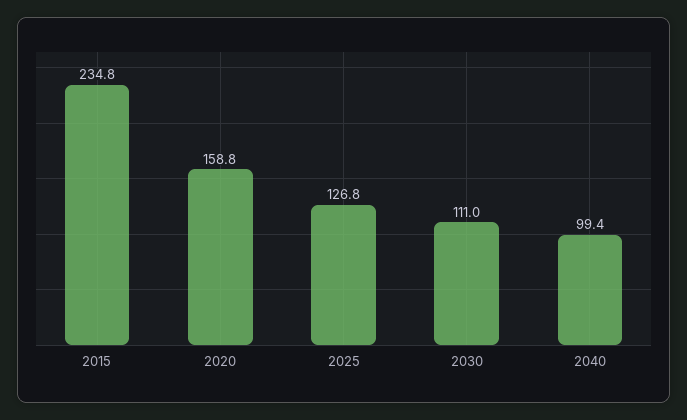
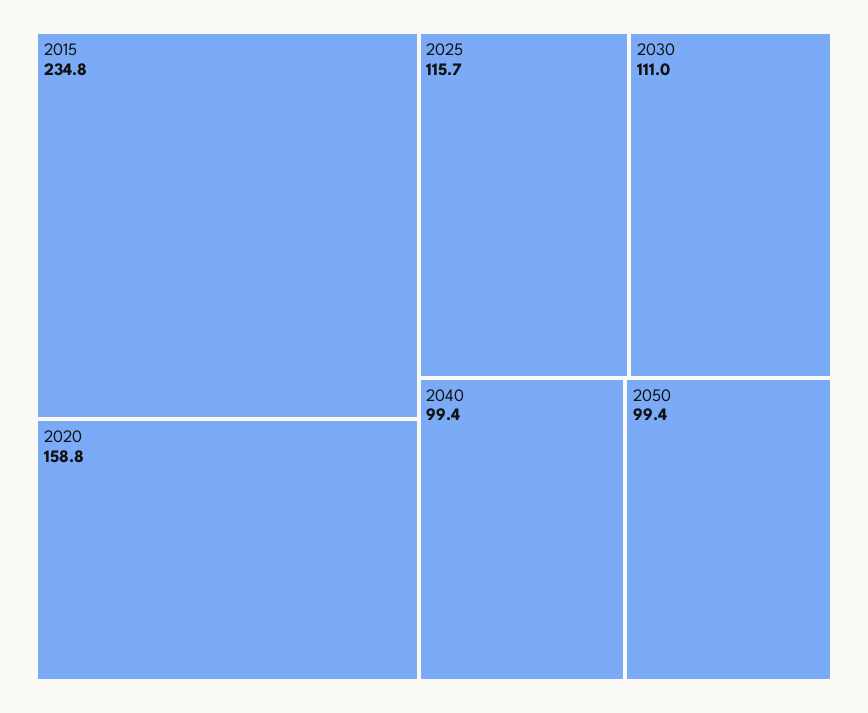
2025: 126.8 -> 115.7
2050: none -> 99.4

